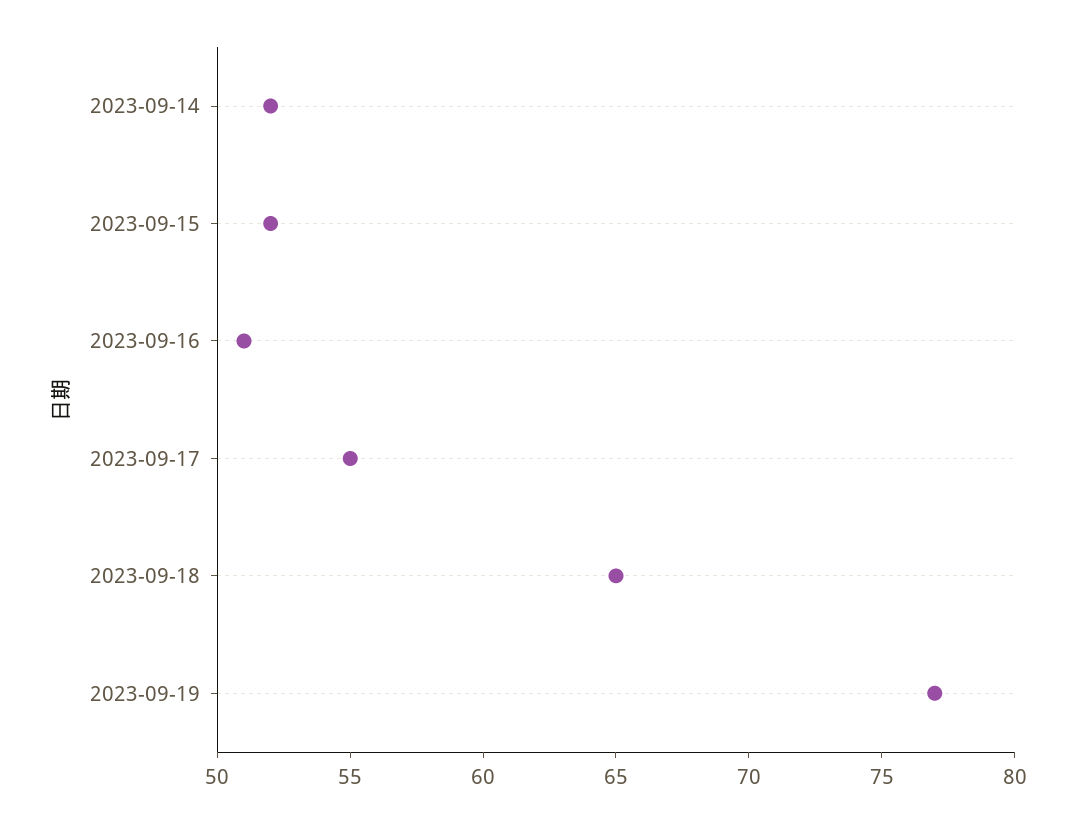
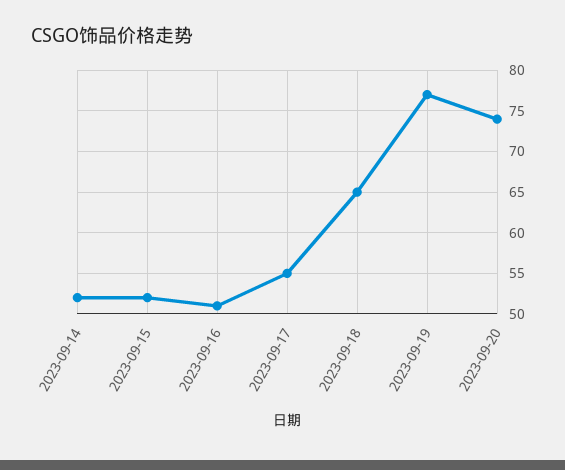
2023-09-20: none -> 74

